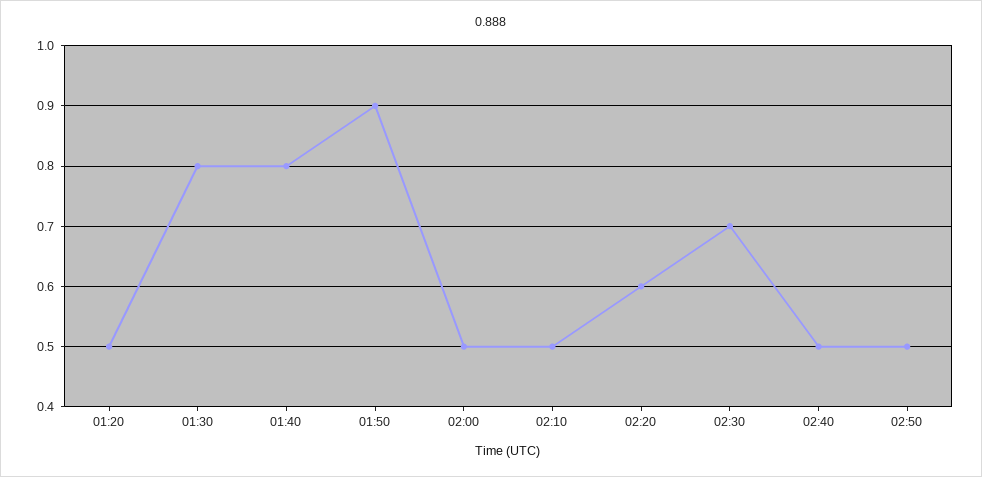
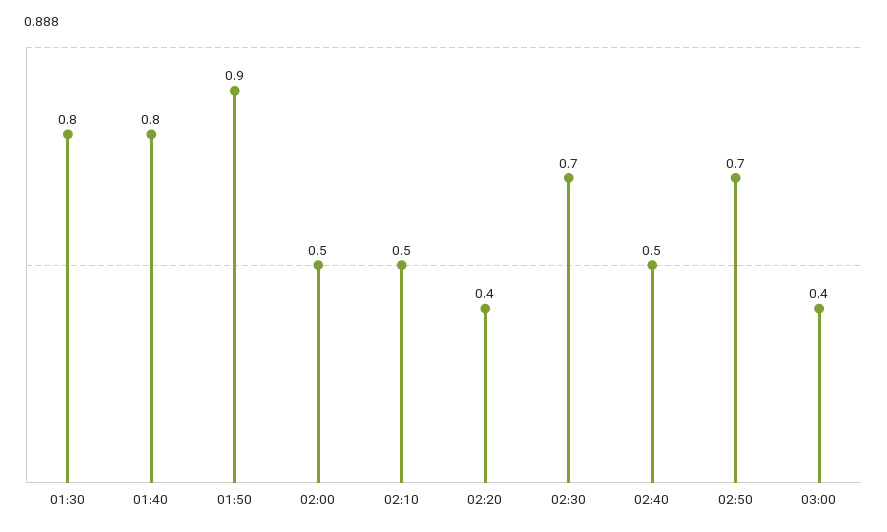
01:20: 0.5 -> none
02:20: 0.6 -> 0.4
02:50: 0.5 -> 0.7
03:00: none -> 0.4

